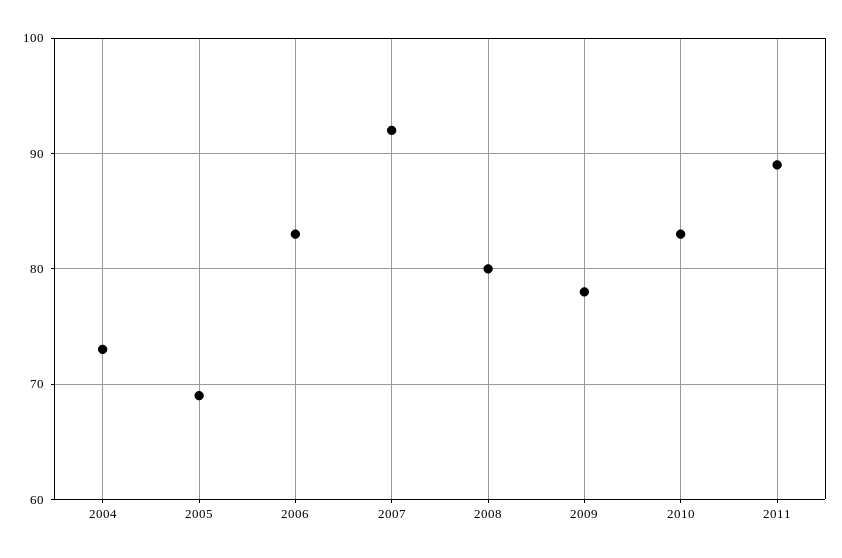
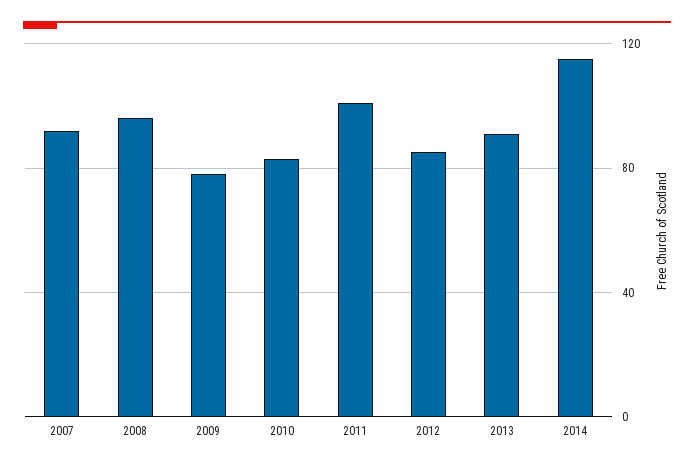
2004: 73 -> none
2005: 69 -> none
2006: 83 -> none
2008: 80 -> 95
2011: 89 -> 100
2012: none -> 85
2013: none -> 90
2014: none -> 115

